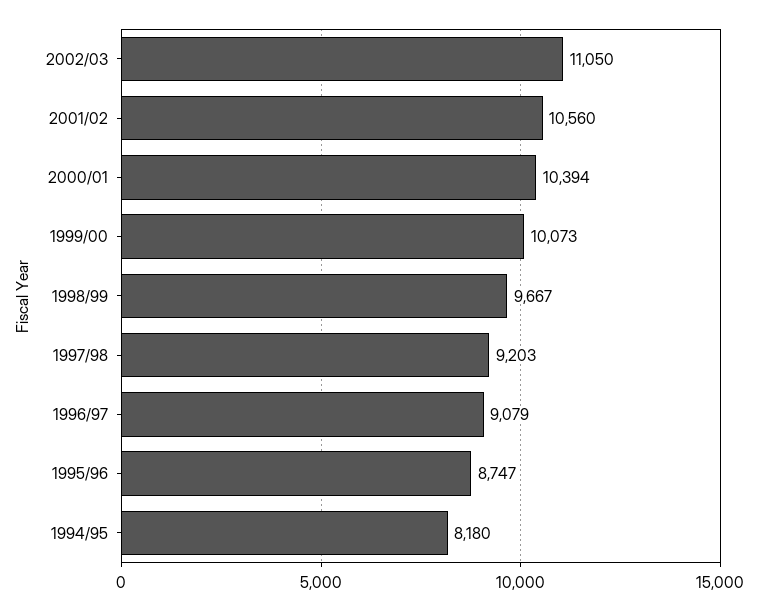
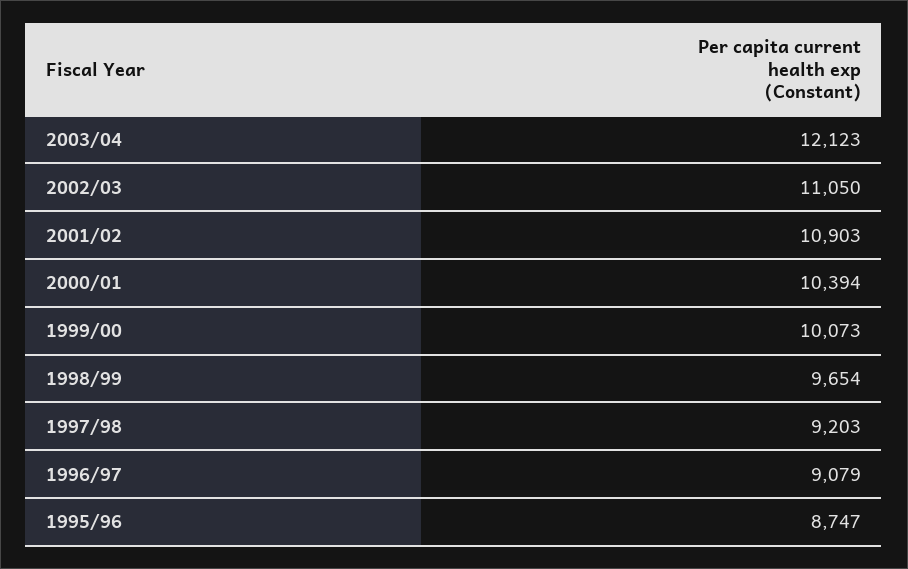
2001/02: 10560 -> 10903
1998/99: 9667 -> 9654
1994/95: 8180 -> none
2003/04: none -> 12123

